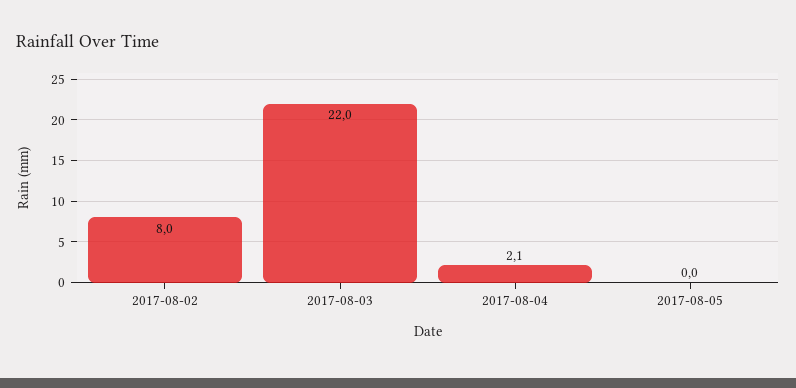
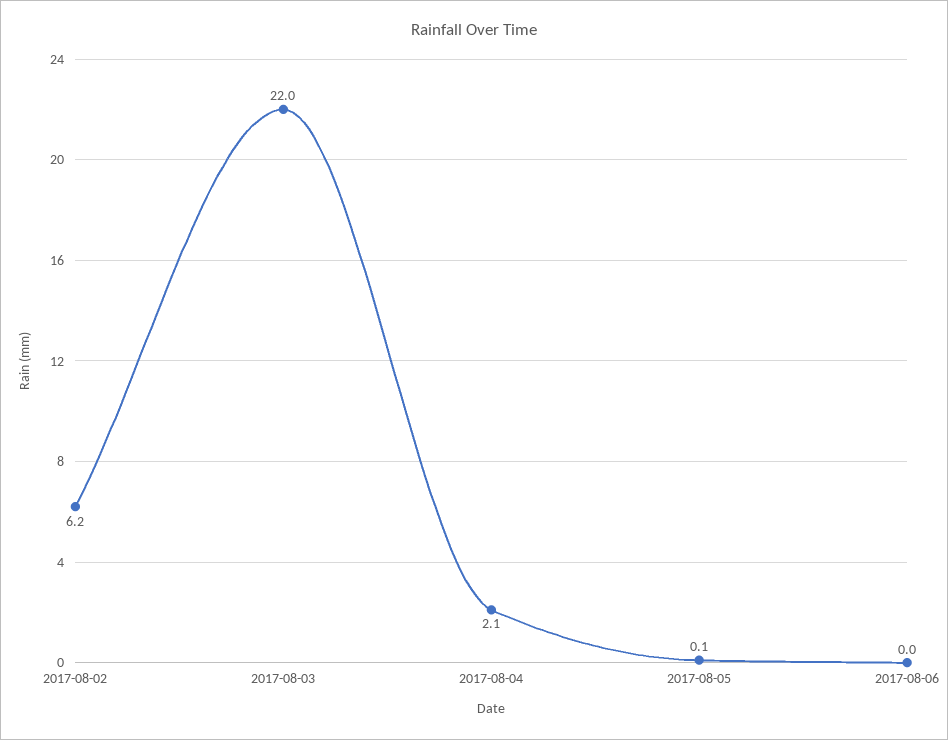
2017-08-02: 8 -> 6.2
2017-08-05: 0 -> 0.1
2017-08-06: none -> 0

